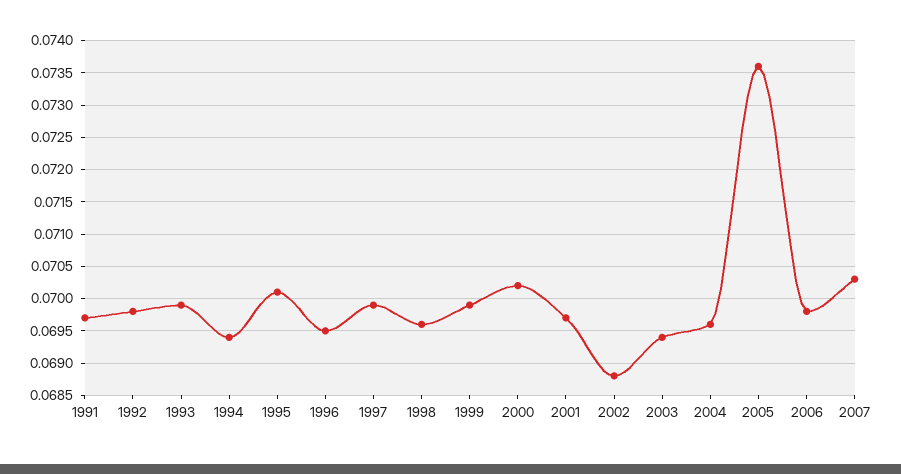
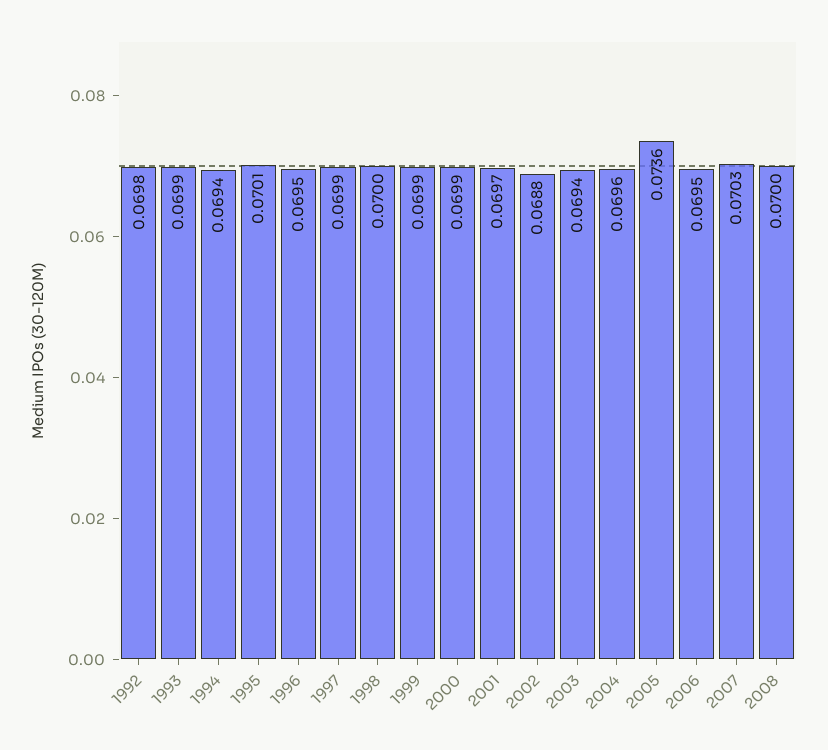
1991: 0.0697 -> none
1998: 0.0696 -> 0.07
2000: 0.0702 -> 0.0699
2006: 0.0698 -> 0.0695
2008: none -> 0.07

